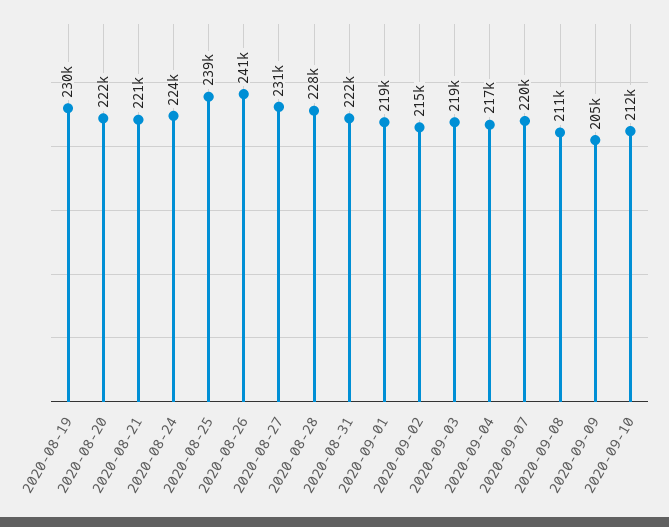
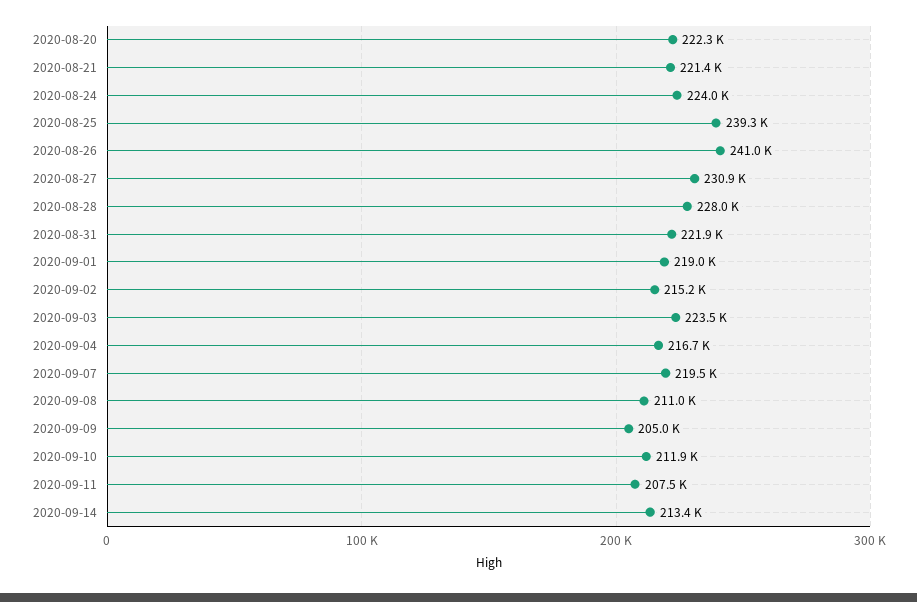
2020-08-19: 230000 -> none
2020-09-03: 219000 -> 223500
2020-09-11: none -> 207500
2020-09-14: none -> 213400

